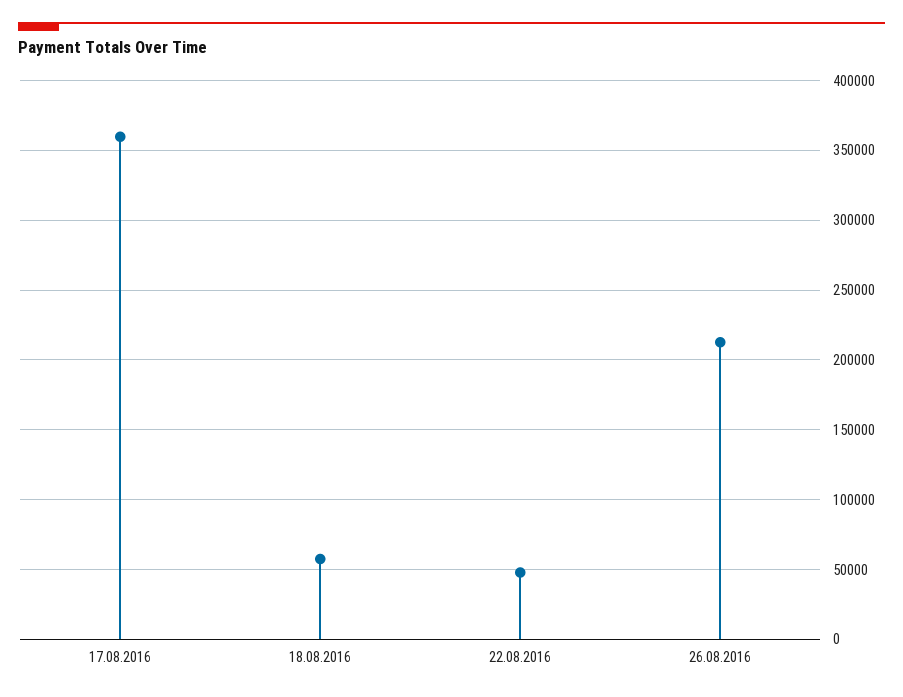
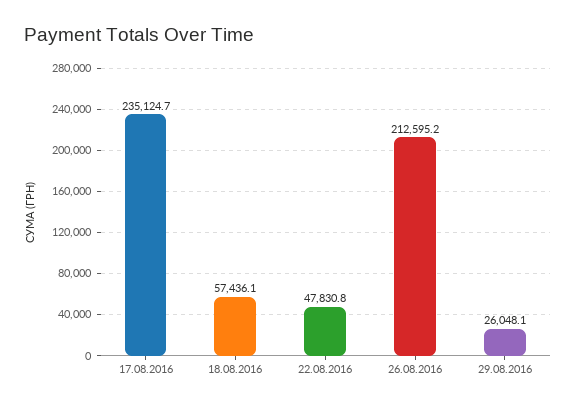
17.08.2016: 360000 -> 235124.7
29.08.2016: none -> 26048.1

